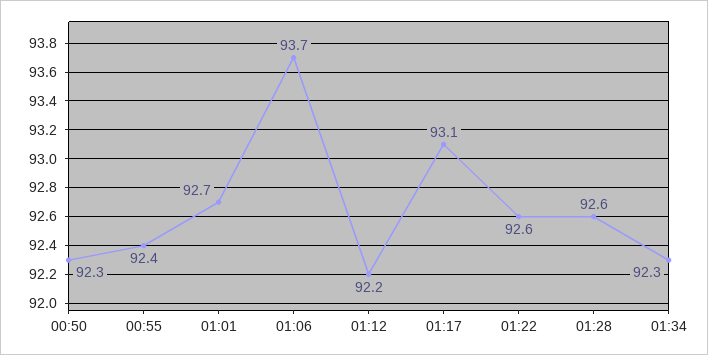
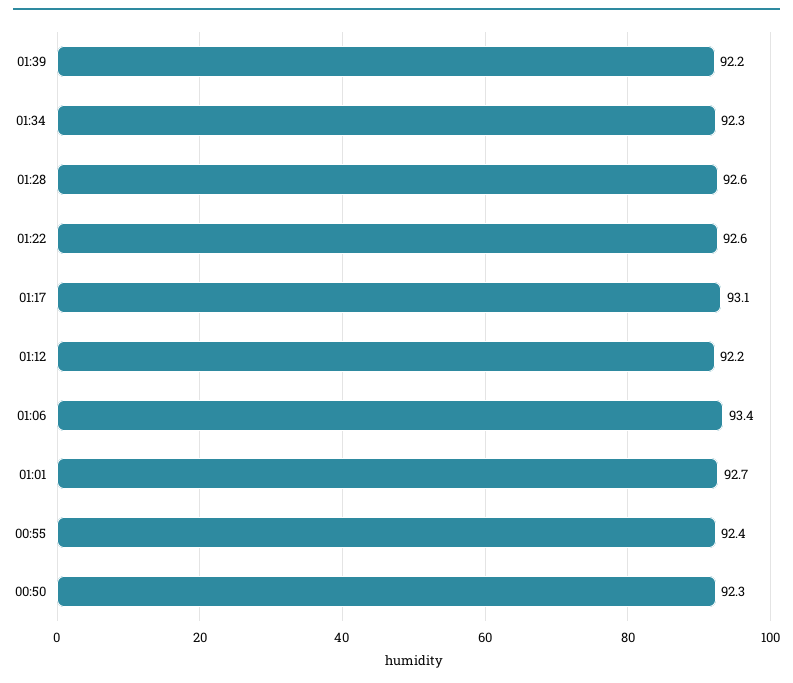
01:06: 93.7 -> 93.4
01:39: none -> 92.2

